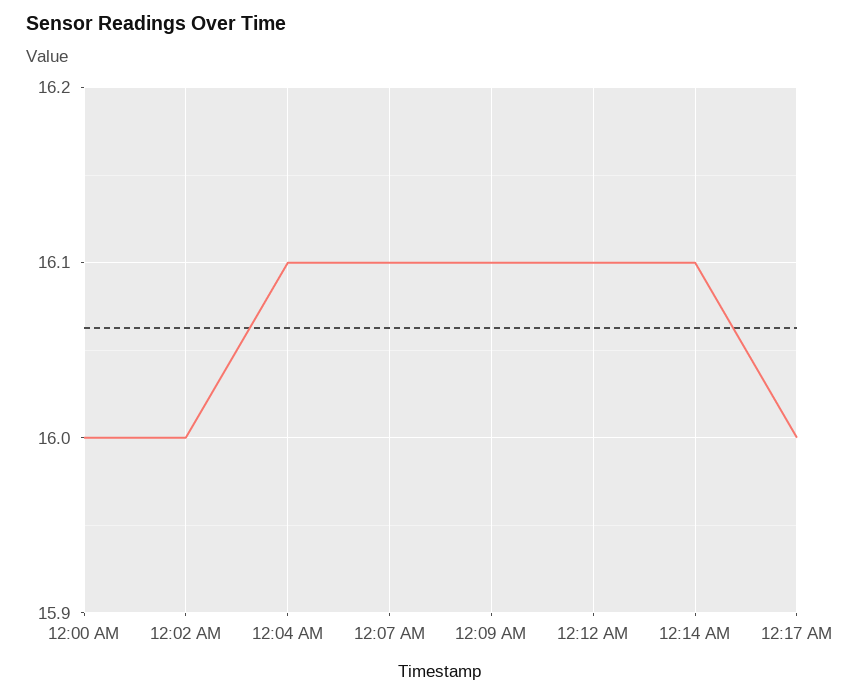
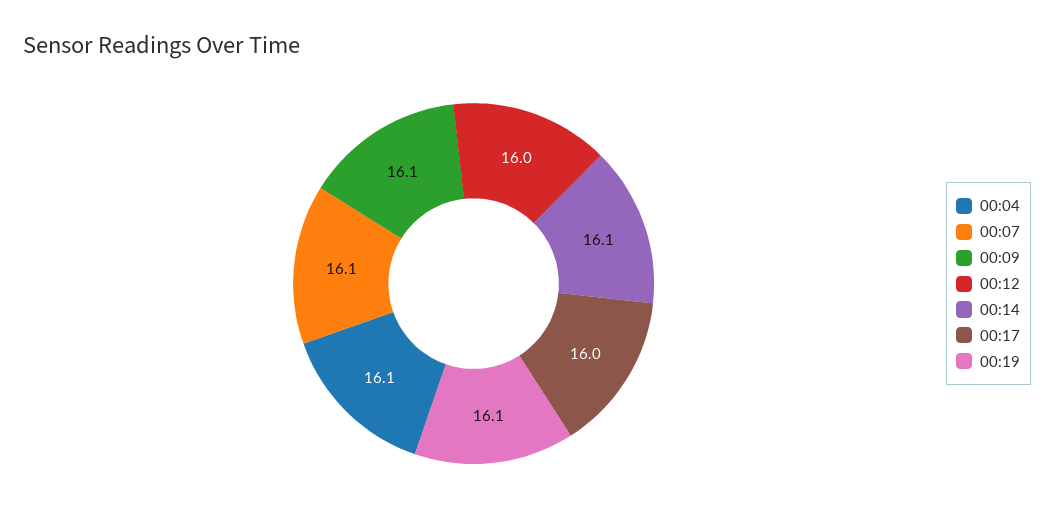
12:00 AM: 16 -> none
12:02 AM: 16 -> none
12:12 AM: 16.1 -> 16
00:19: none -> 16.1

